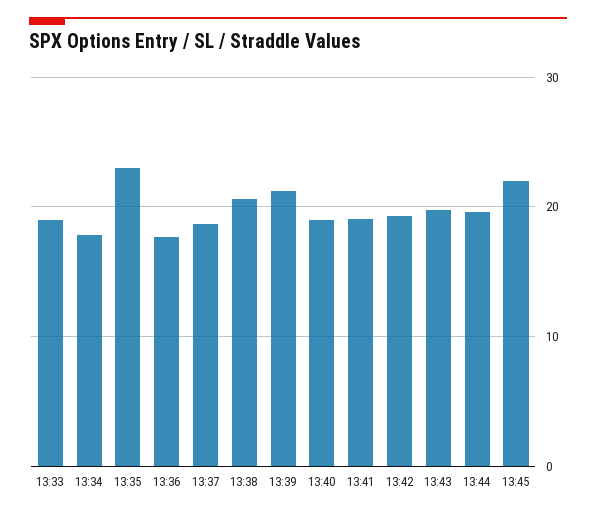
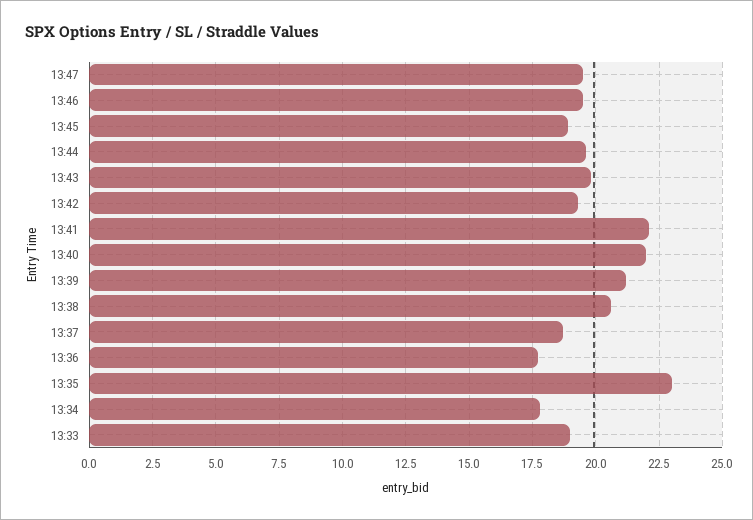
13:40: 19 -> 22
13:41: 19 -> 22
13:45: 22 -> 19
13:47: none -> 19.5
13:46: none -> 19.5

